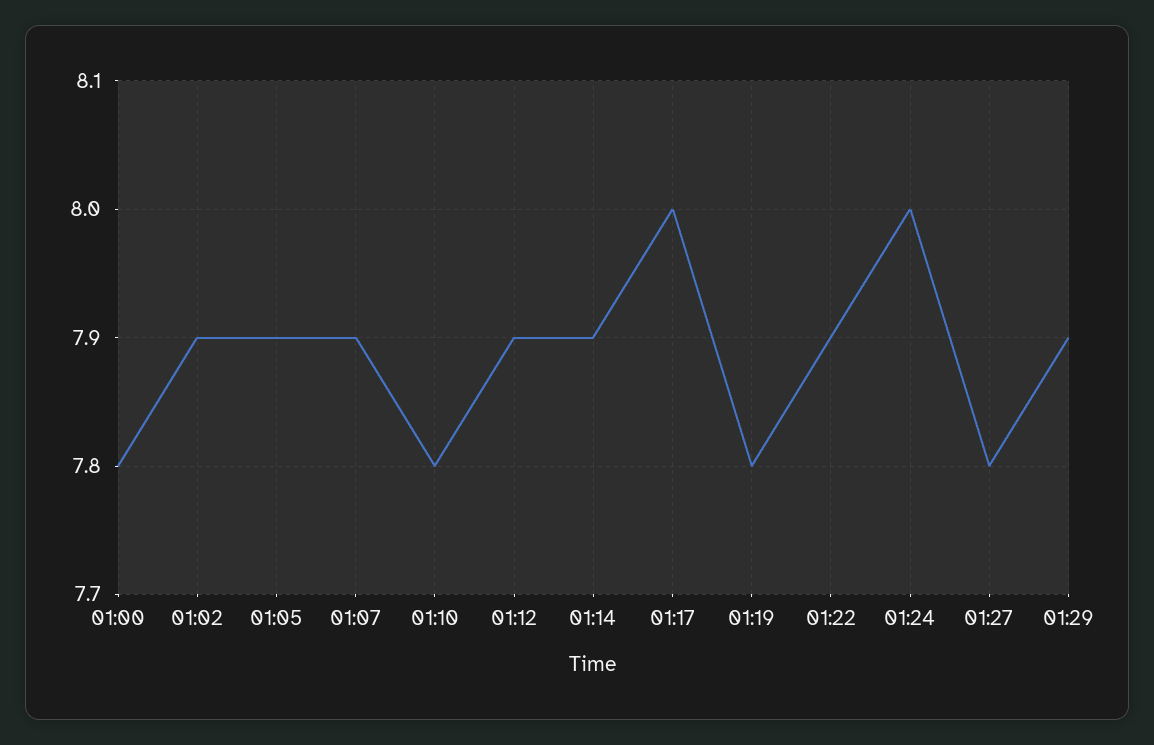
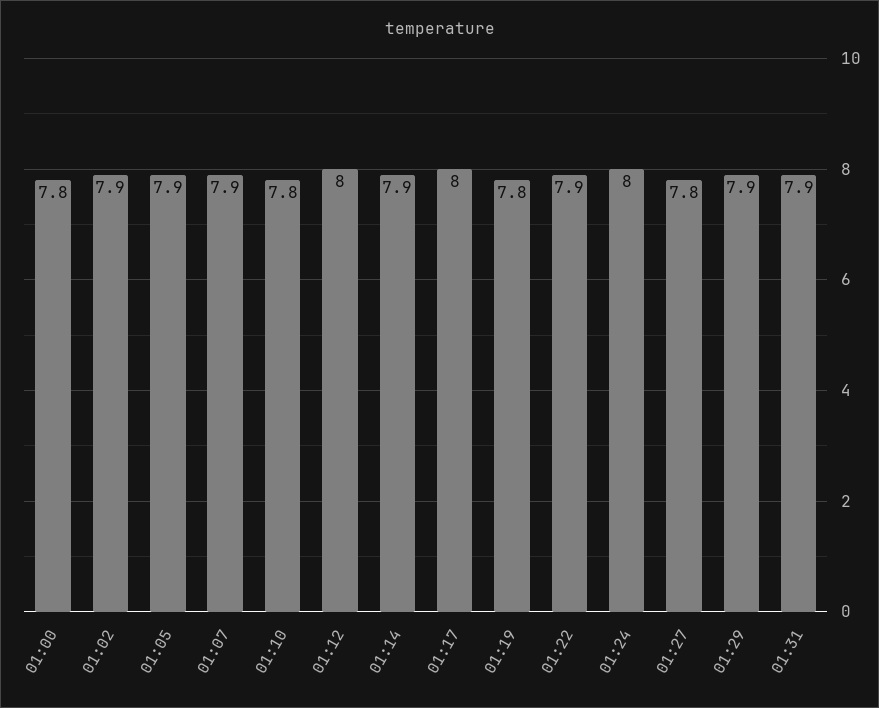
01:12: 7.9 -> 8
01:31: none -> 7.9

